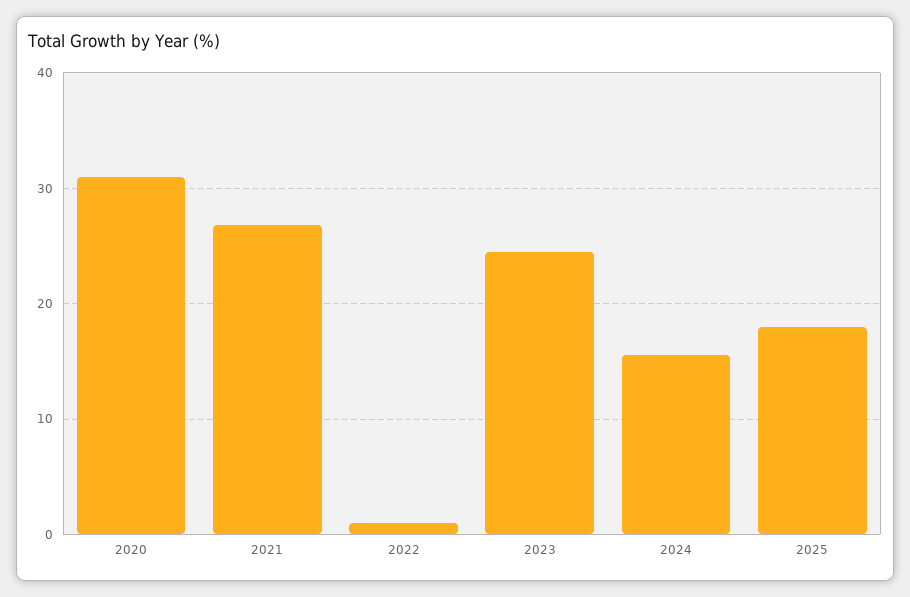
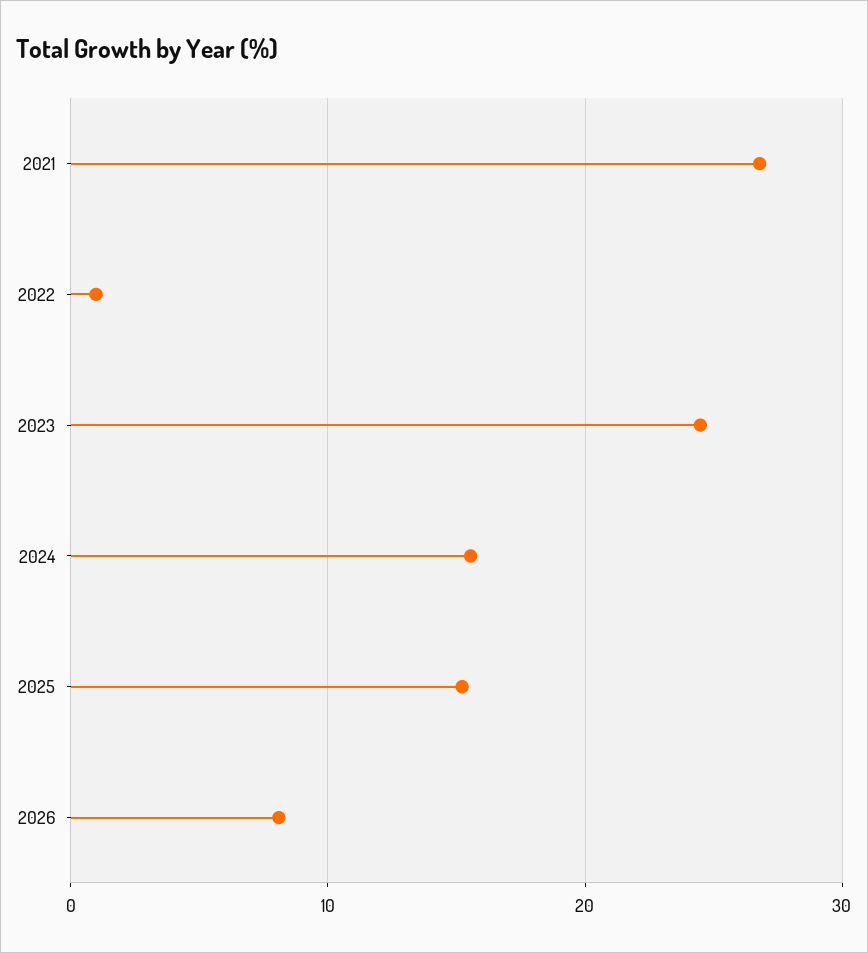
2020: 31 -> none
2025: 18 -> 15
2026: none -> 8

